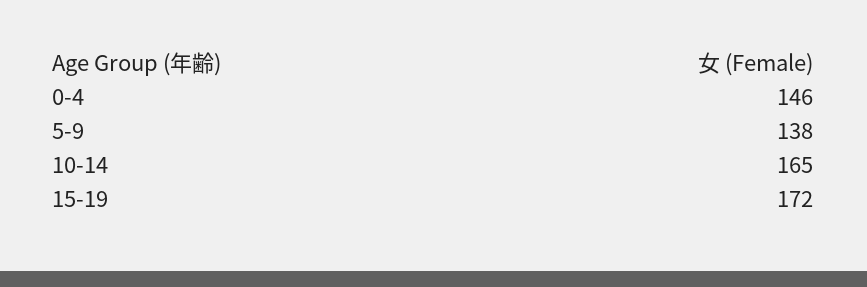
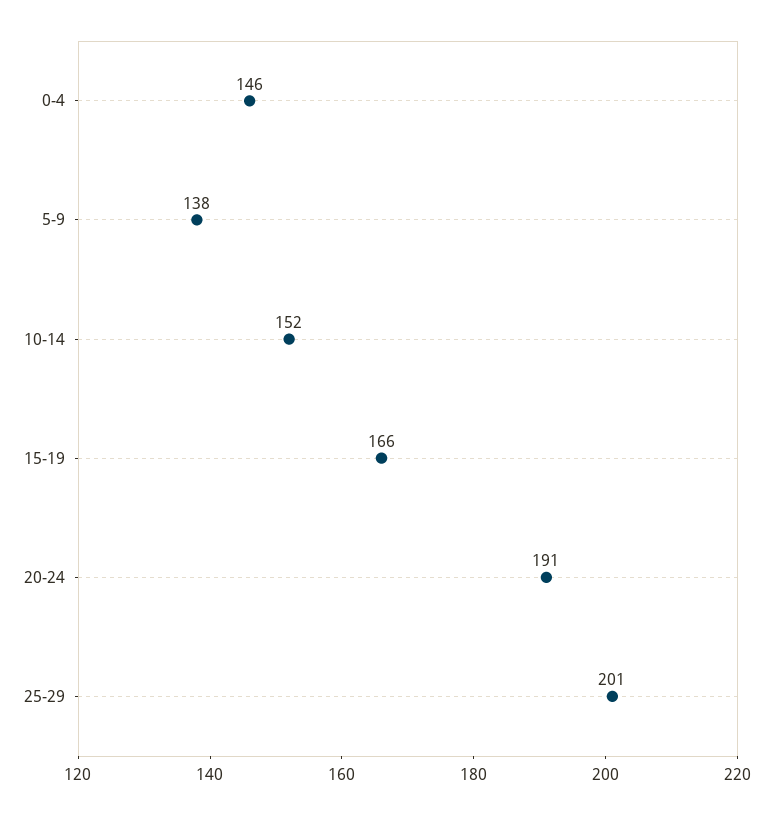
10-14: 165 -> 152
15-19: 172 -> 166
20-24: none -> 191
25-29: none -> 201

